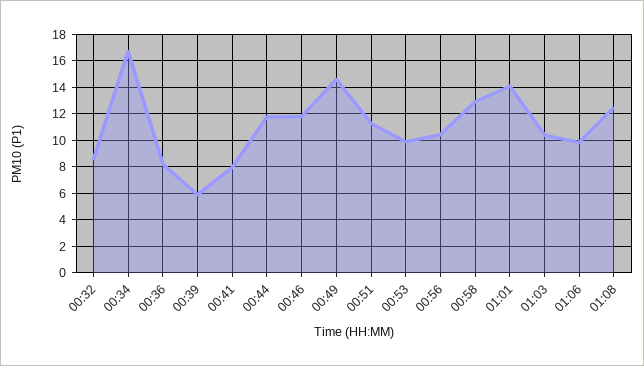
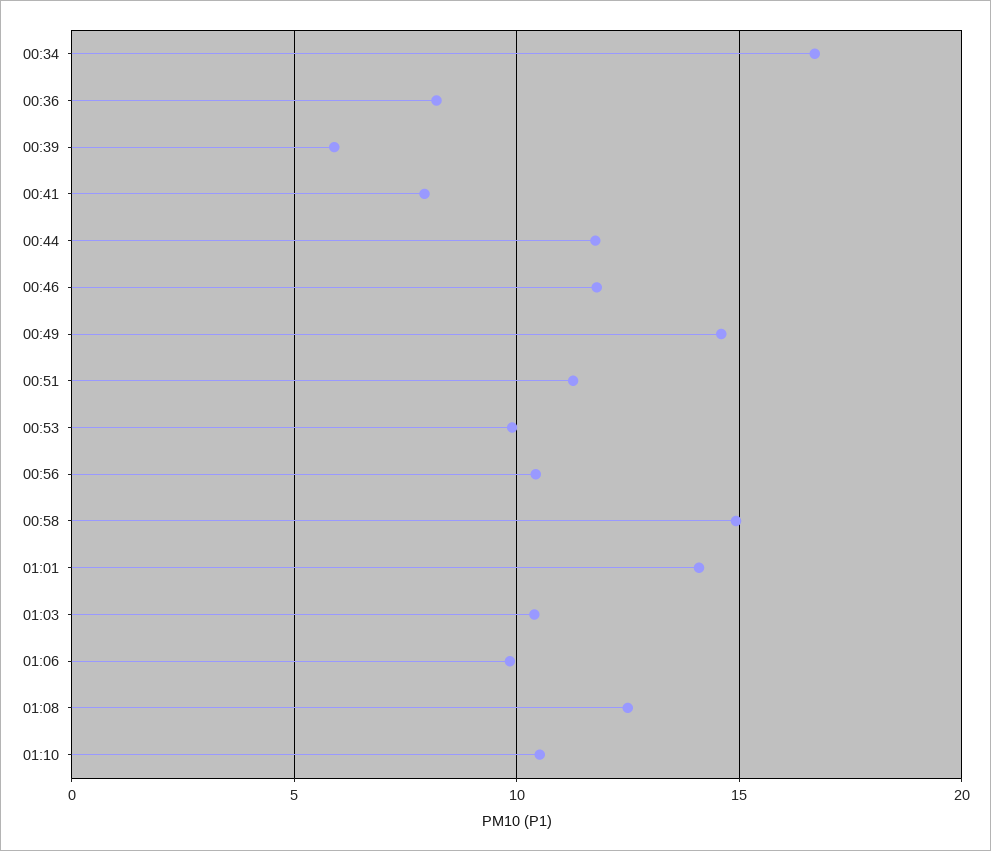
00:32: 8.5 -> none
00:58: 13 -> 15
01:10: none -> 10.5

